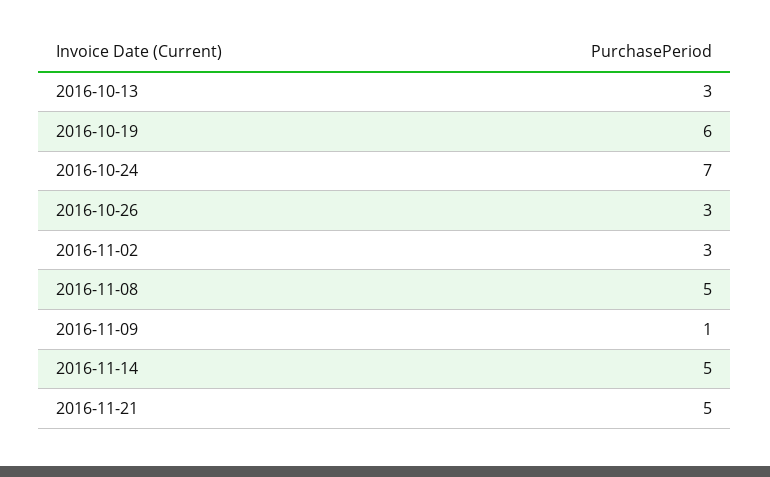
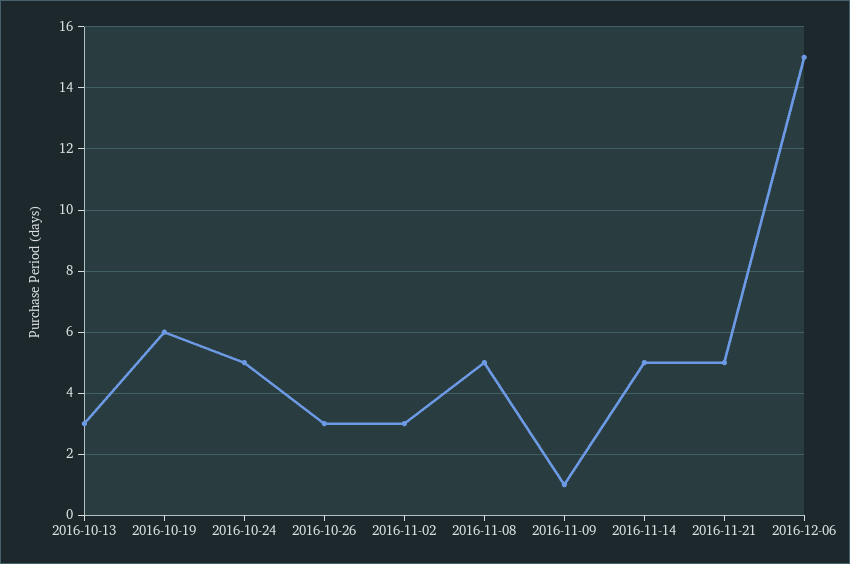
2016-10-24: 7 -> 5
2016-12-06: none -> 15

